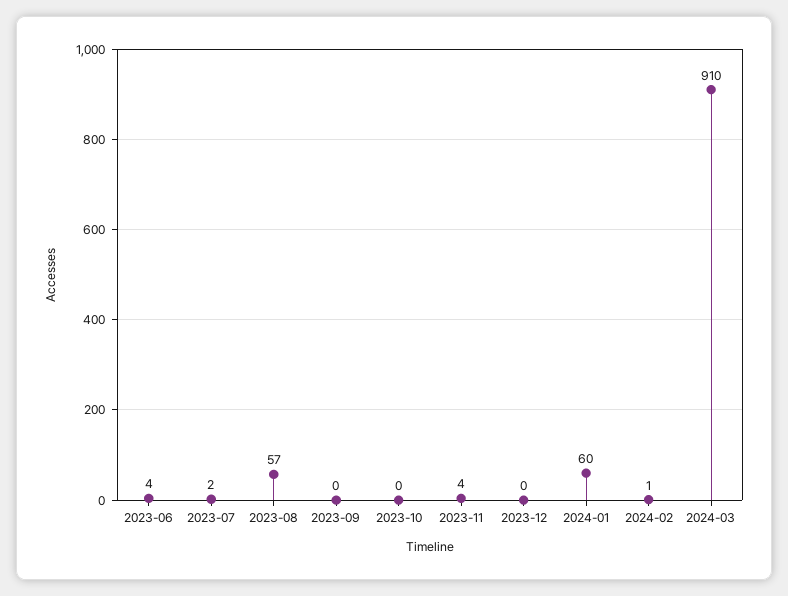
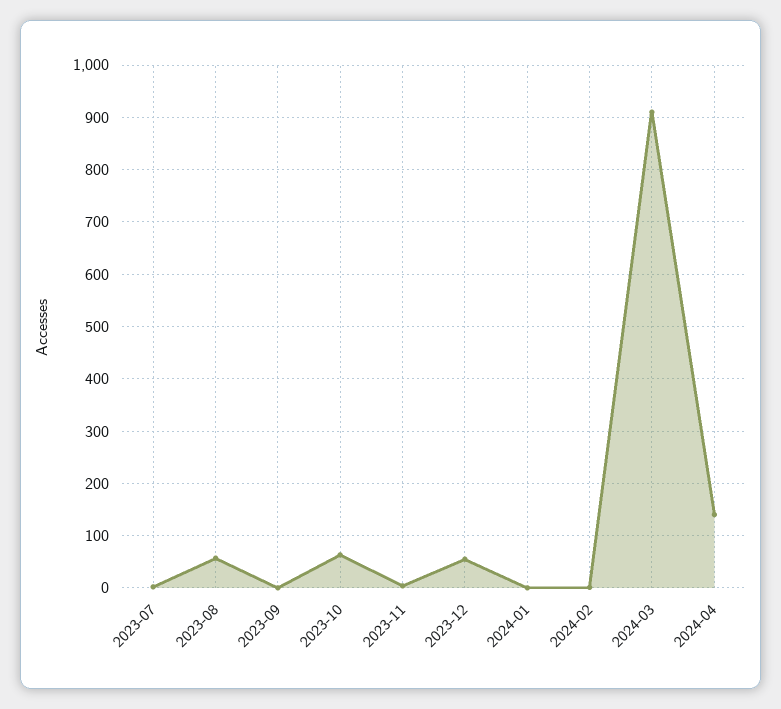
2023-06: 4 -> none
2023-10: 0 -> 60
2023-12: 0 -> 60
2024-01: 60 -> 0
2024-04: none -> 140

